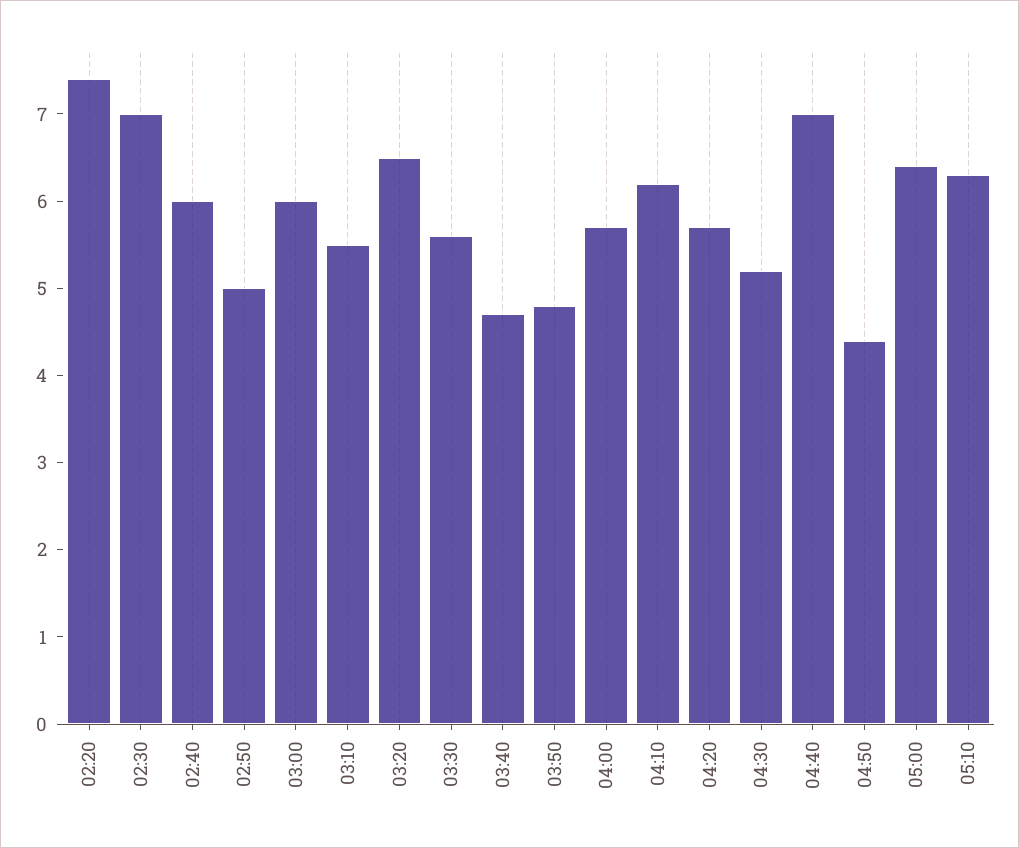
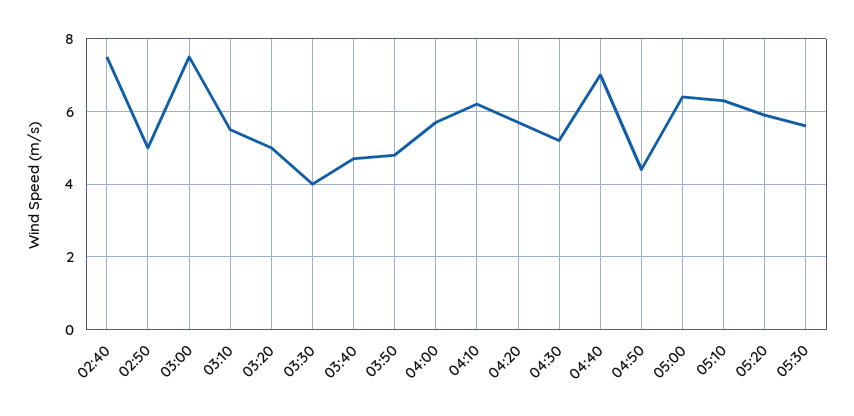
02:20: 7.4 -> none
02:30: 7 -> none
02:40: 6 -> 7.5
03:00: 6 -> 7.5
03:20: 6.5 -> 5
03:30: 5.6 -> 4
05:20: none -> 6
05:30: none -> 5.5

